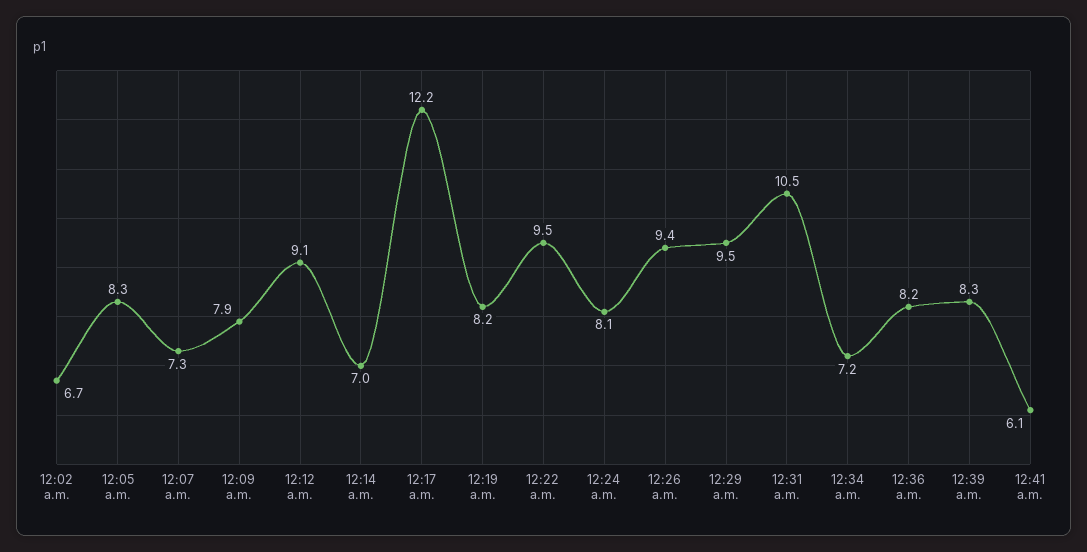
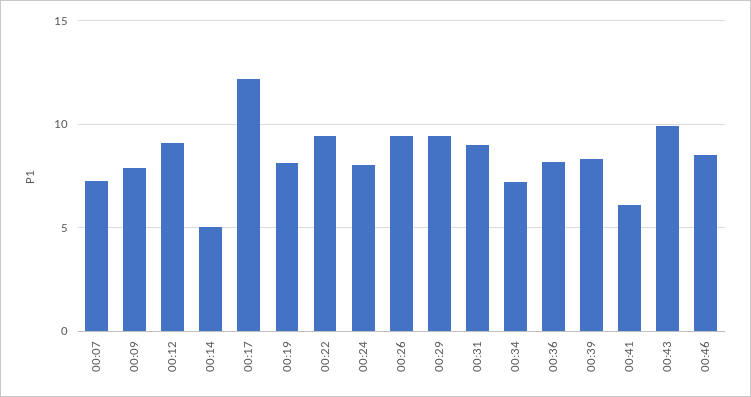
12:02 a.m.: 6.7 -> none
12:05 a.m.: 8.3 -> none
12:14 a.m.: 7 -> 5
12:31 a.m.: 10.5 -> 9
00:43: none -> 10
00:46: none -> 8.5

